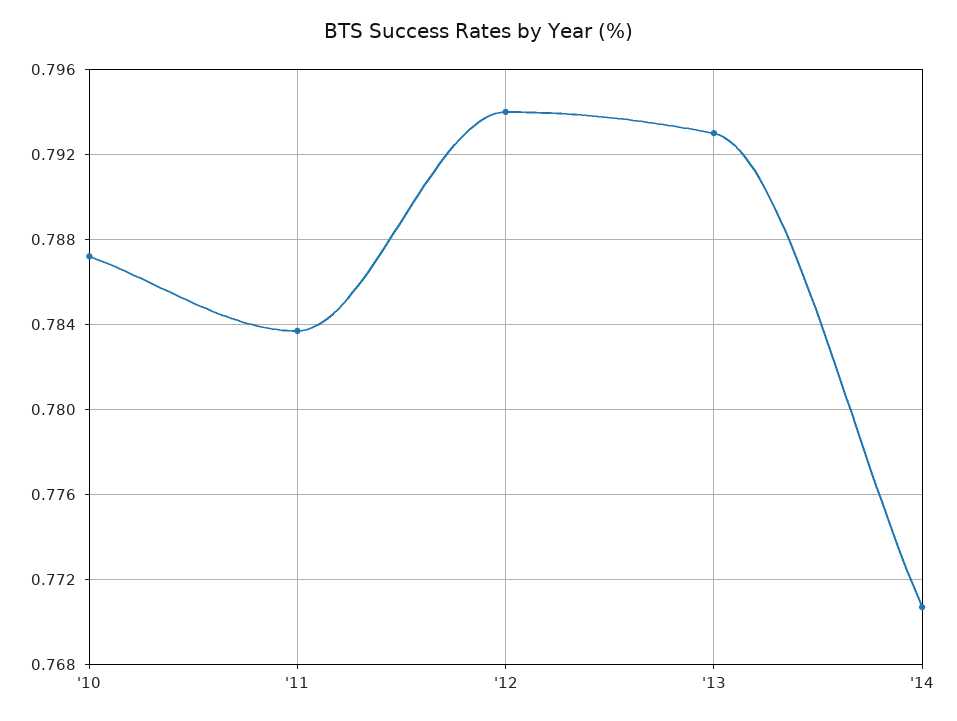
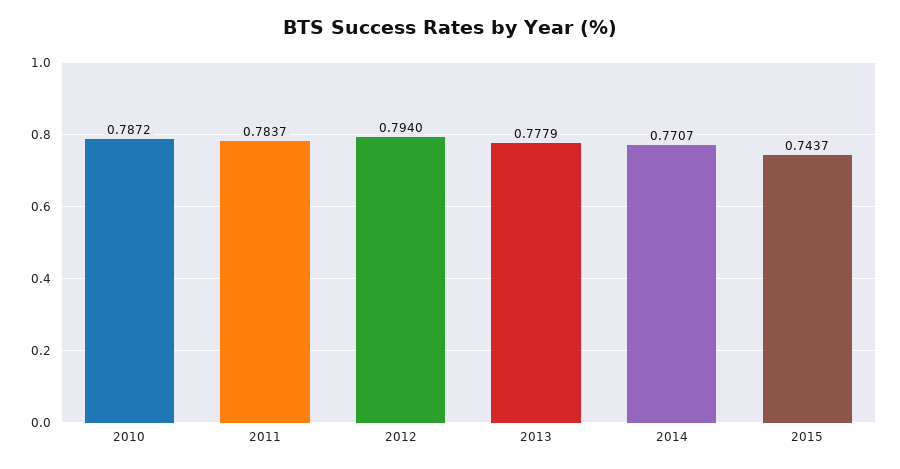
'13: 0.793 -> 0.7779
2015: none -> 0.7437

